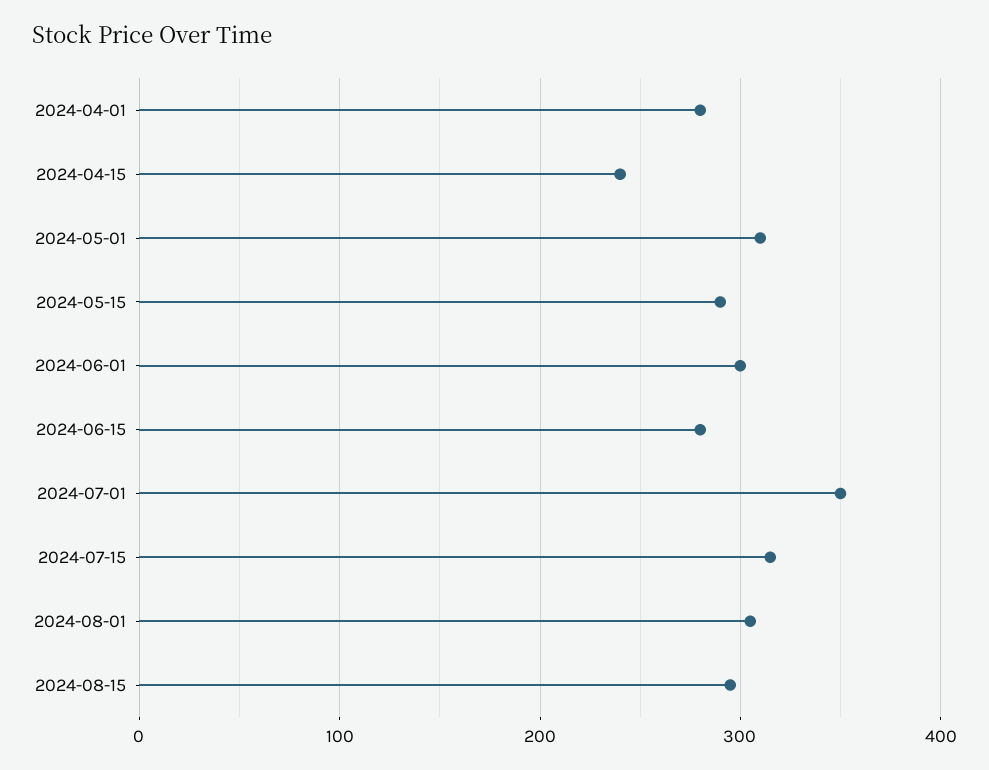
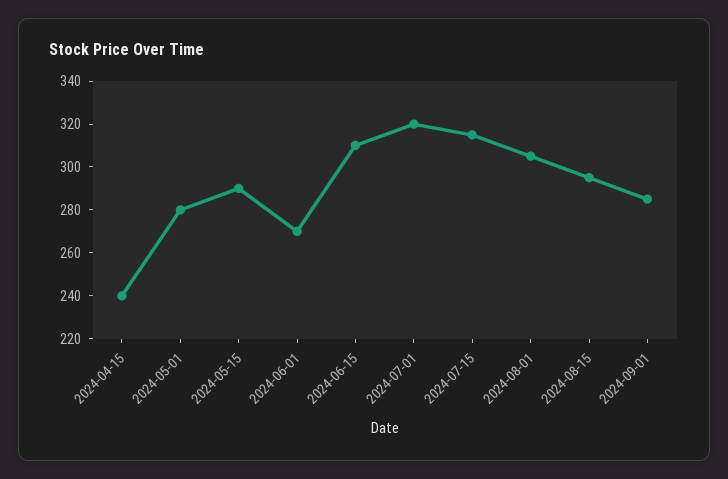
2024-04-01: 280 -> none
2024-05-01: 310 -> 280
2024-06-01: 300 -> 270
2024-06-15: 280 -> 310
2024-07-01: 350 -> 320
2024-09-01: none -> 285

